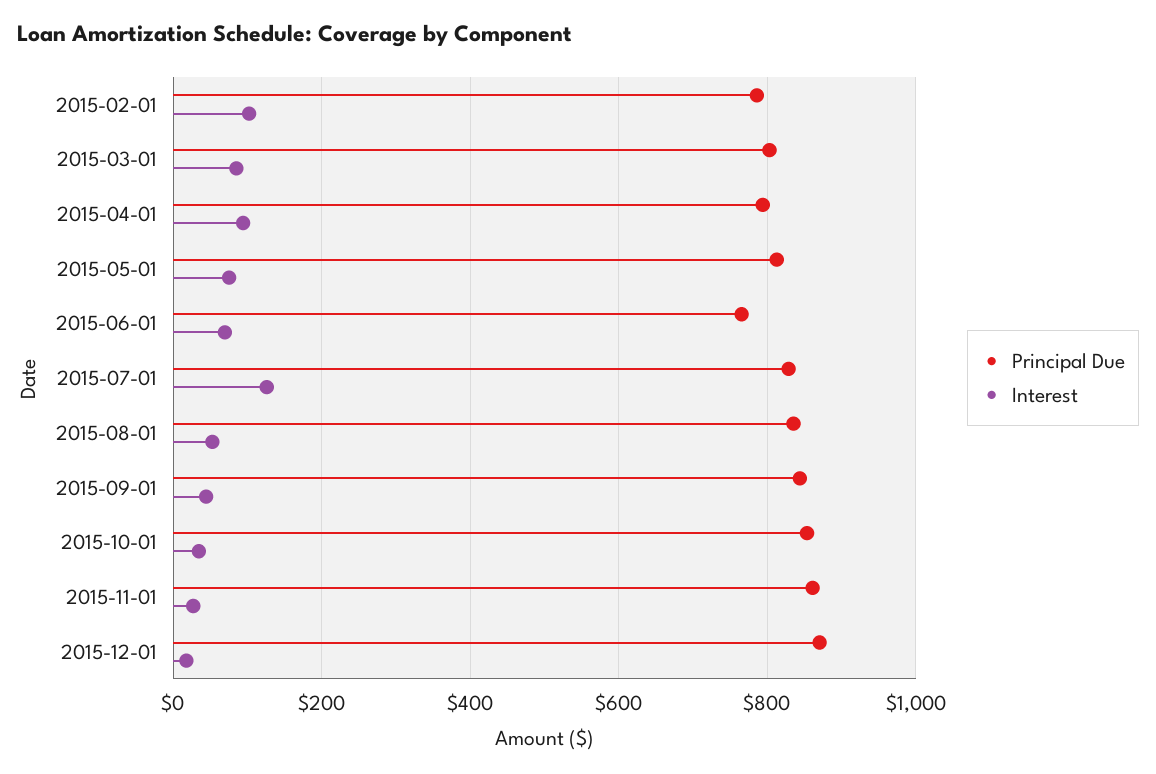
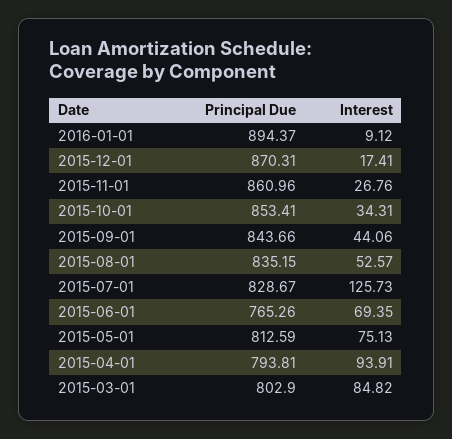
Principal Due, 2015-02-01: 780 -> none
Interest, 2015-02-01: 100 -> none
Principal Due, 2016-01-01: none -> 894.37
Interest, 2016-01-01: none -> 9.12

